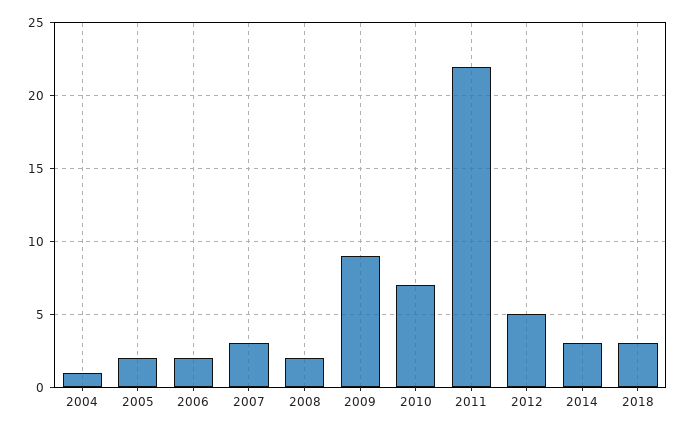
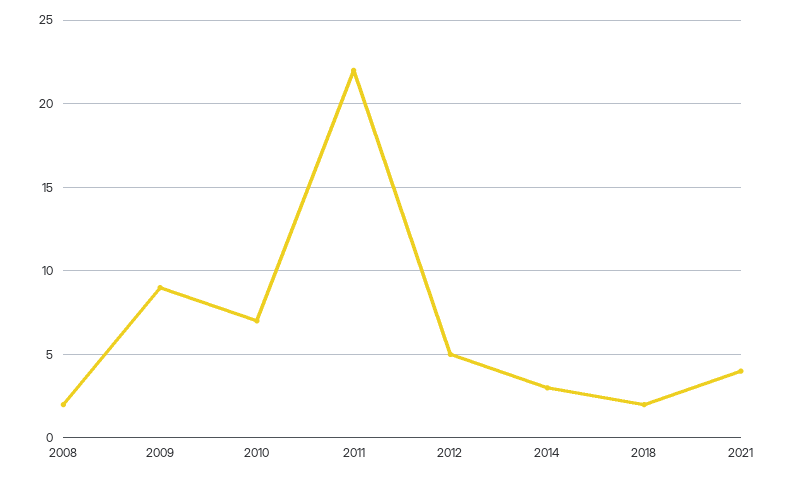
2004: 1 -> none
2005: 2 -> none
2006: 2 -> none
2007: 3 -> none
2018: 3 -> 2
2021: none -> 4

